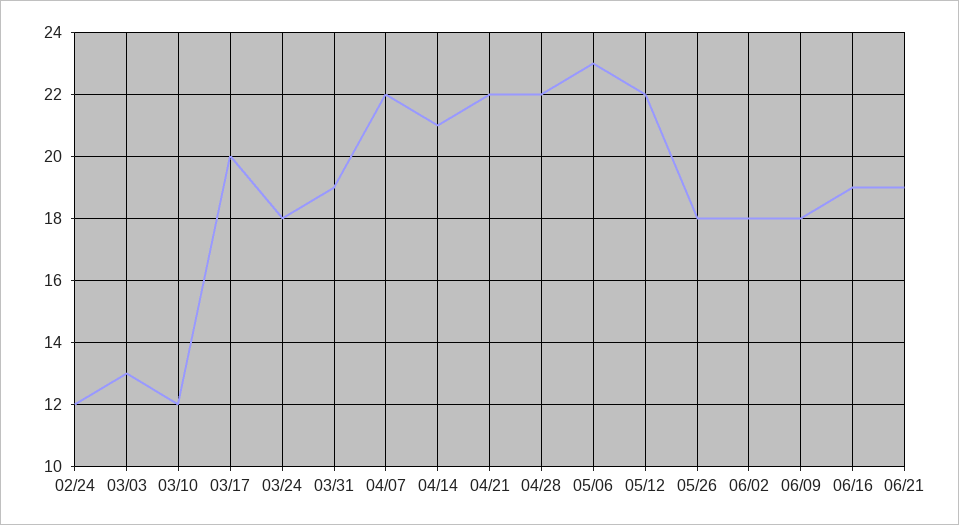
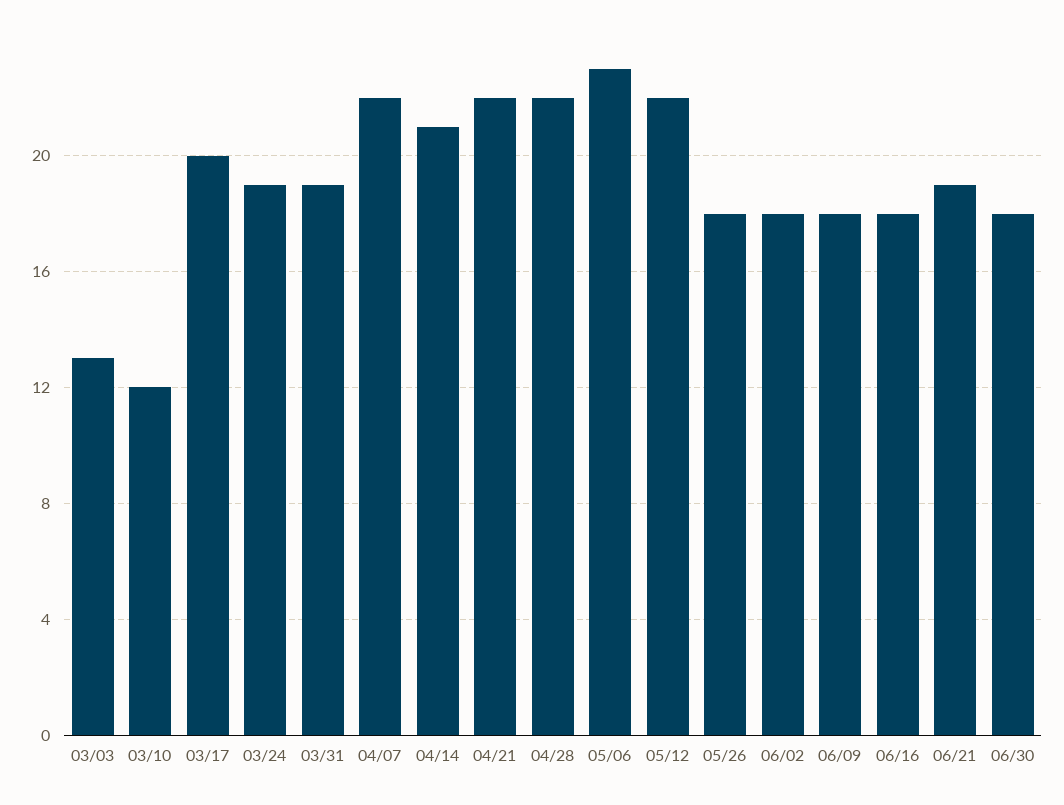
02/24: 12 -> none
03/24: 18 -> 19
06/16: 19 -> 18
06/30: none -> 18

